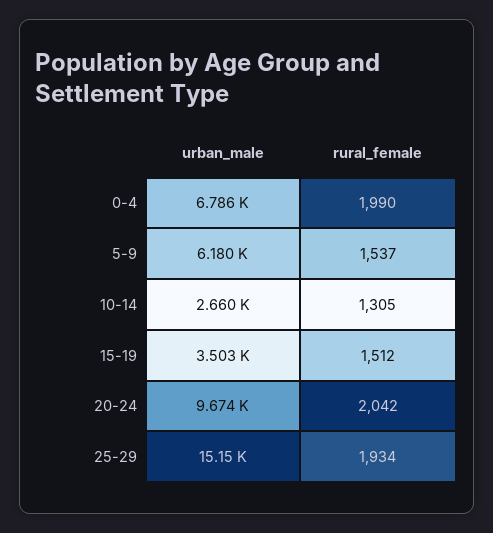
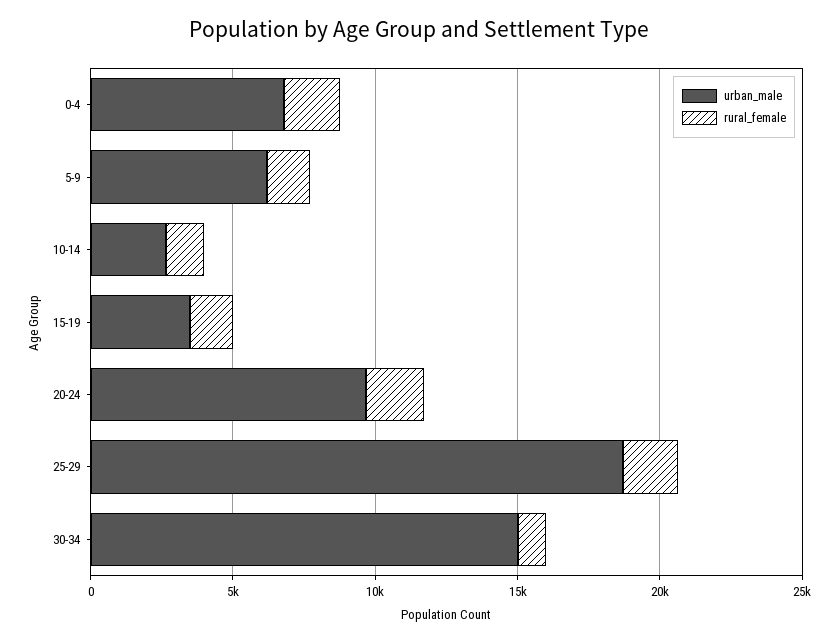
urban_male, 25-29: 15150 -> 19000
urban_male, 30-34: none -> 15000
rural_female, 30-34: none -> 1000

